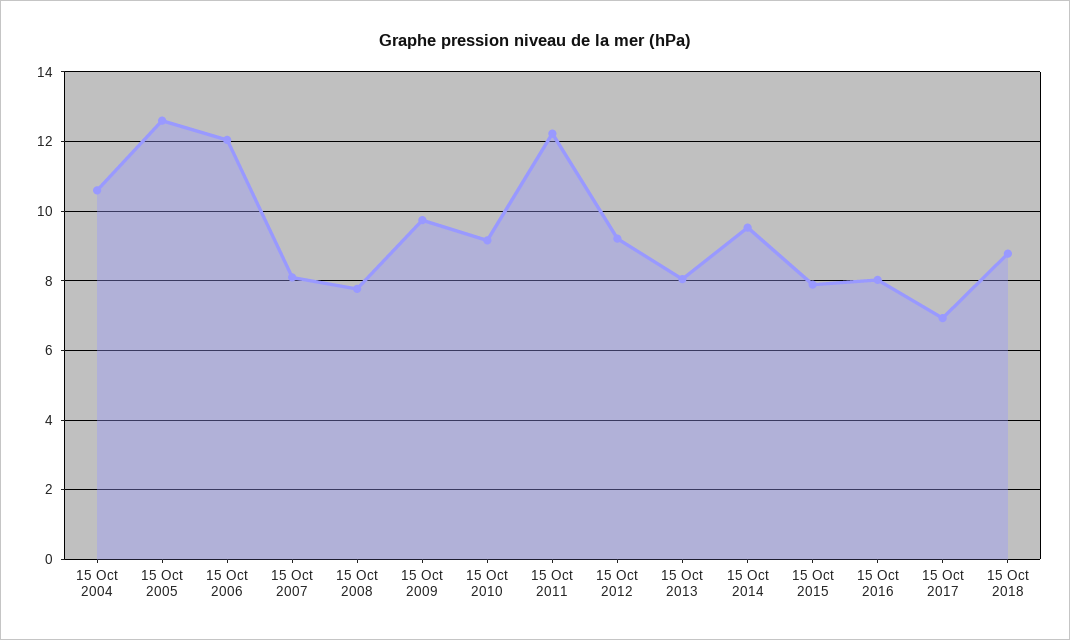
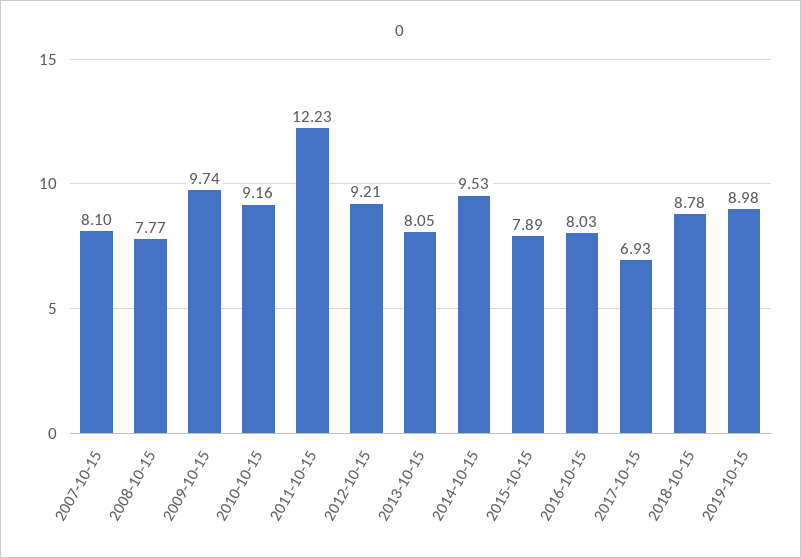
15 Oct 2004: 10.6 -> none
15 Oct 2005: 12.6 -> none
15 Oct 2006: 12 -> none
2019-10-15: none -> 8.98

